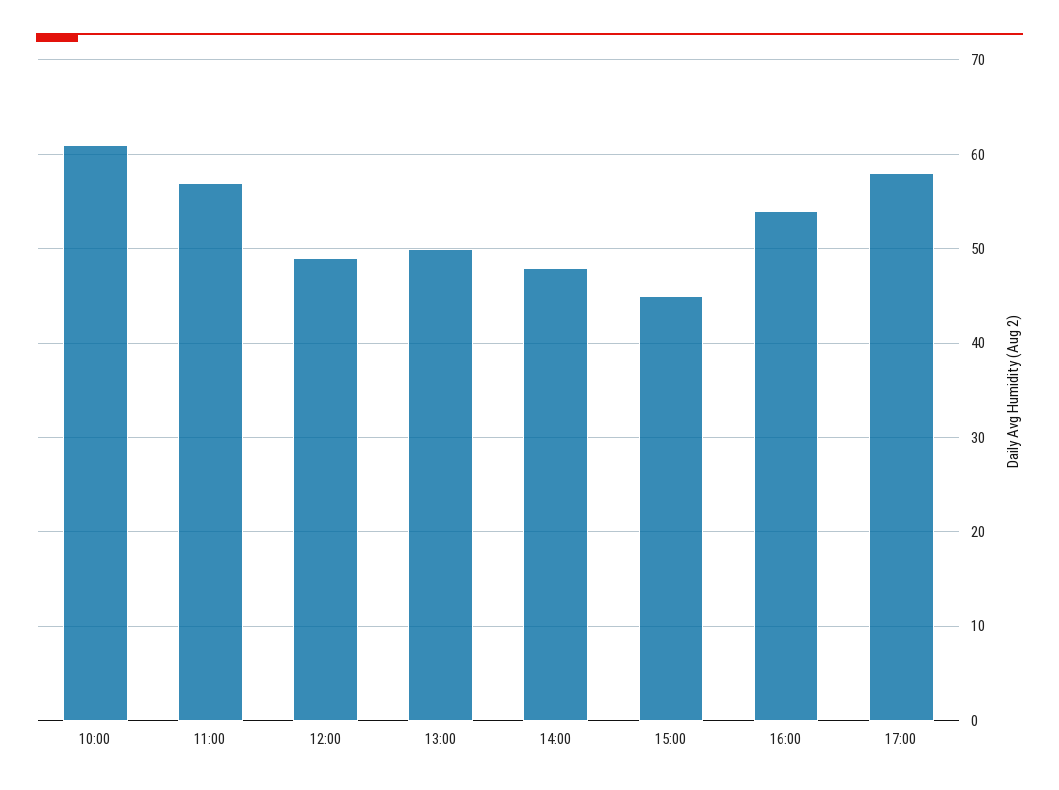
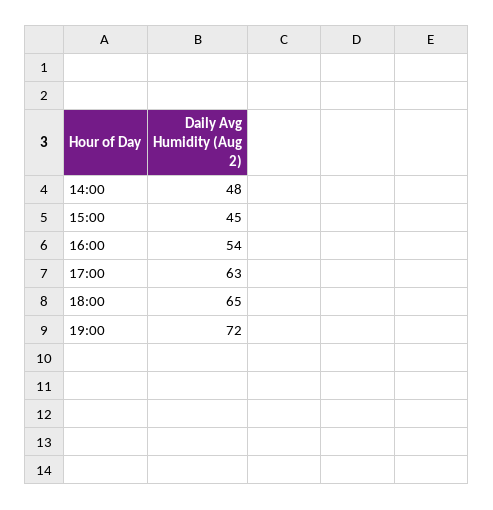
10:00: 61 -> none
11:00: 57 -> none
12:00: 49 -> none
13:00: 50 -> none
17:00: 58 -> 63
18:00: none -> 65
19:00: none -> 72

